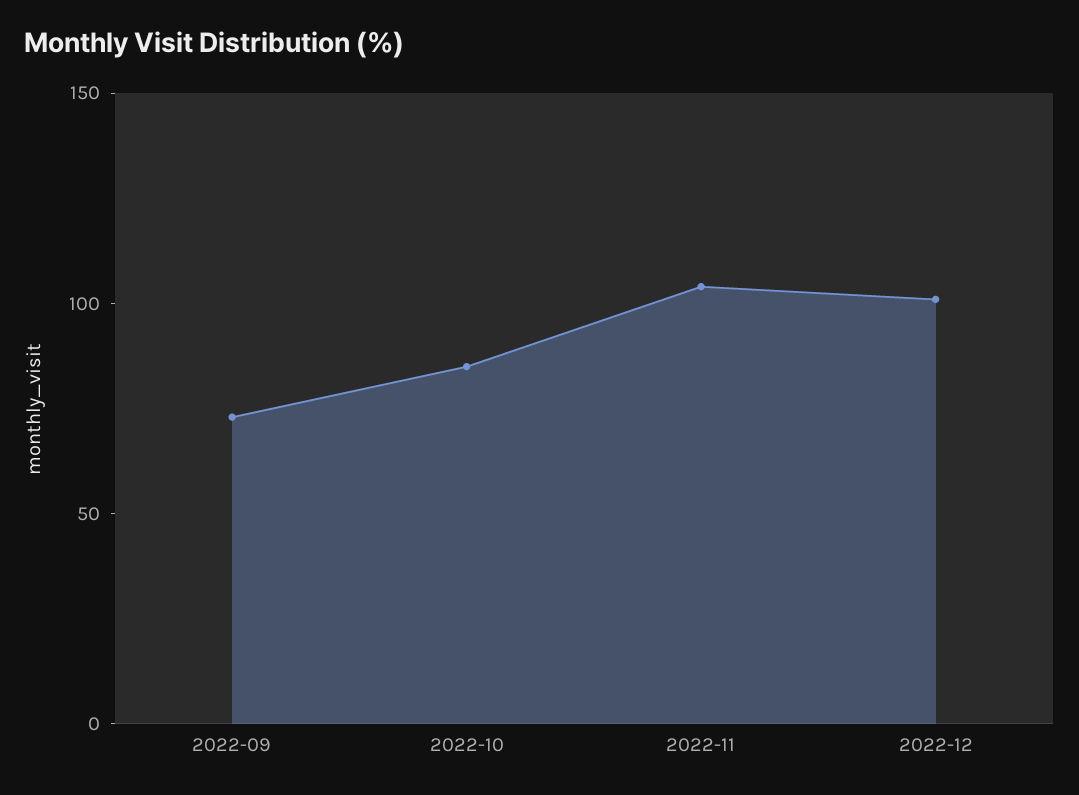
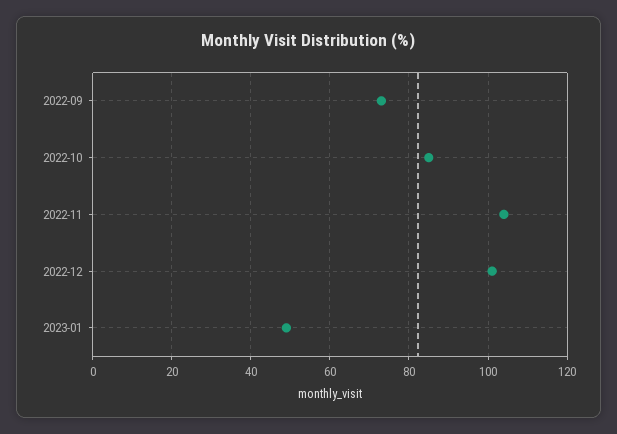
2023-01: none -> 50

